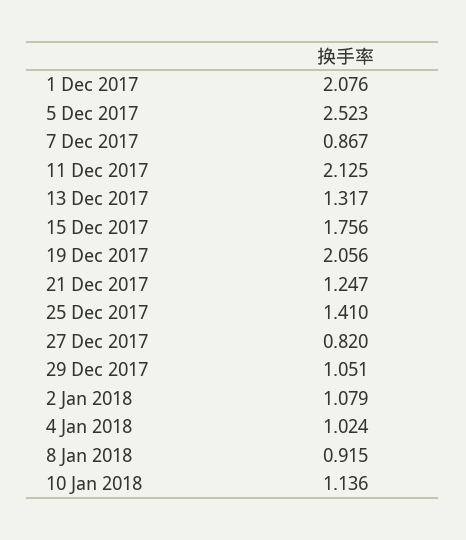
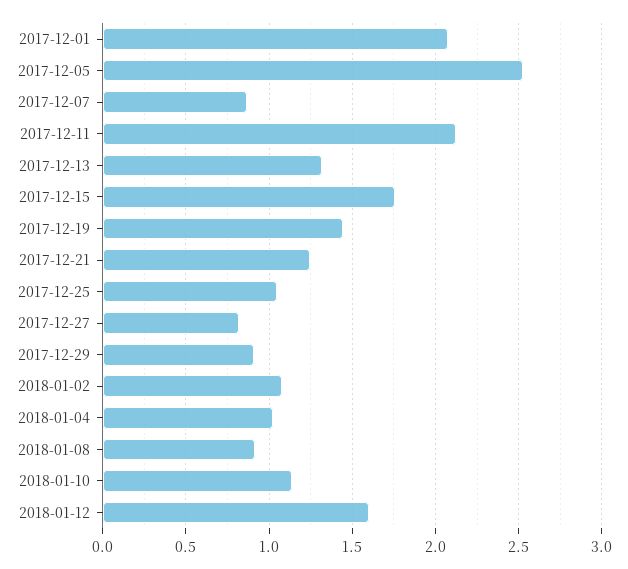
19 Dec 2017: 2.056 -> 1.45
25 Dec 2017: 1.41 -> 1.05
29 Dec 2017: 1.051 -> 0.9
2018-01-12: none -> 1.6

